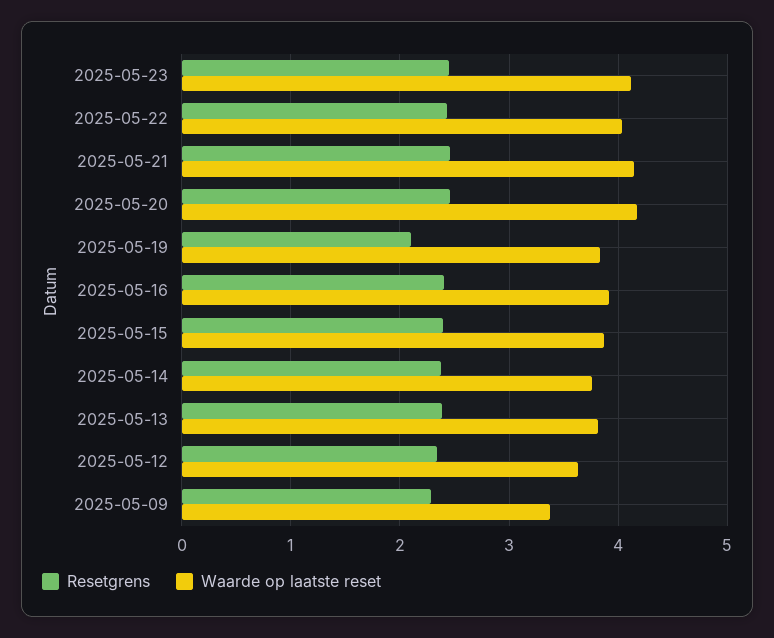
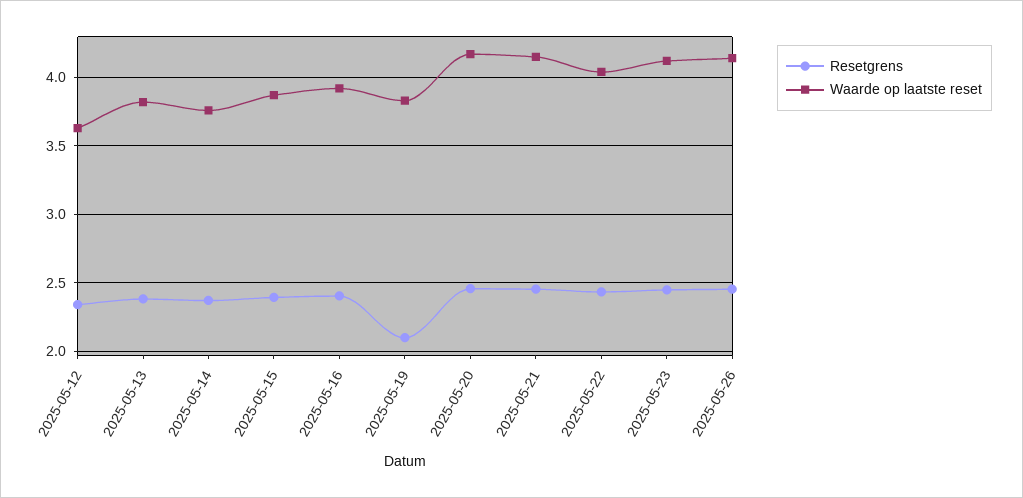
Resetgrens, 2025-05-09: 2.3 -> none
Waarde op laatste reset, 2025-05-09: 3.4 -> none
Resetgrens, 2025-05-26: none -> 2.45
Waarde op laatste reset, 2025-05-26: none -> 4.15

